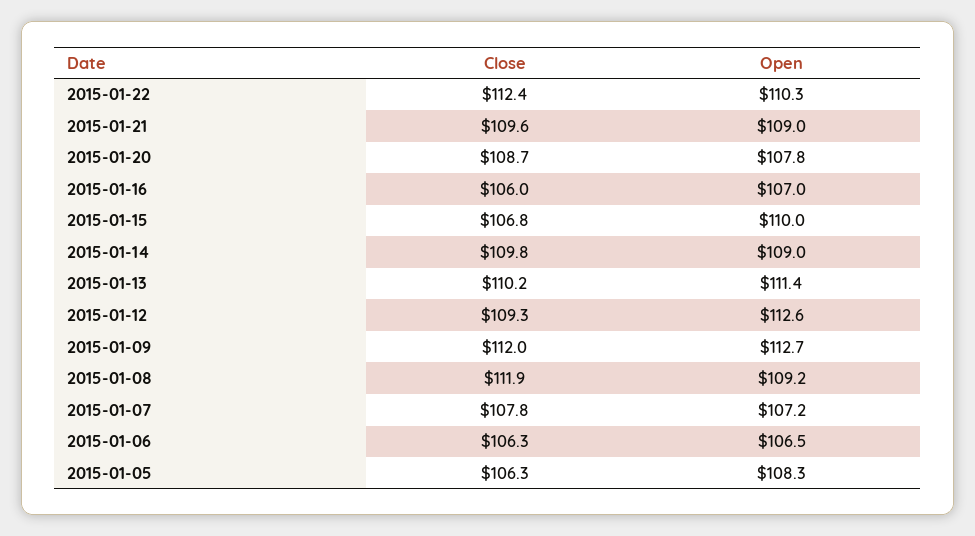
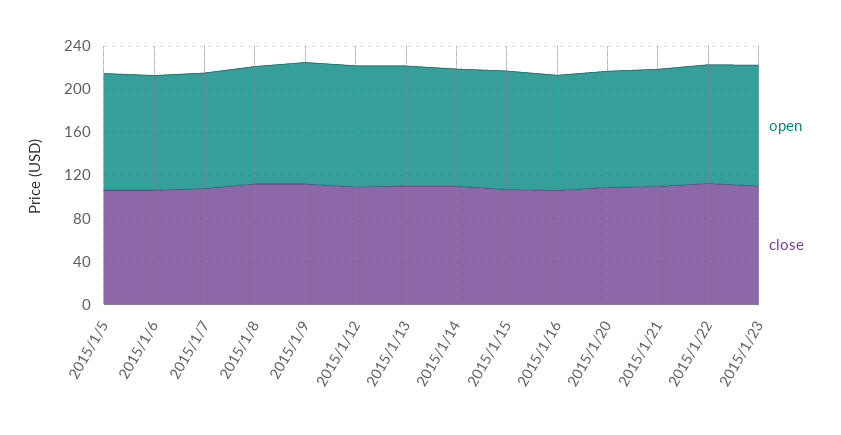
Open, 2015/1/23: none -> 110
Close, 2015/1/23: none -> 110

